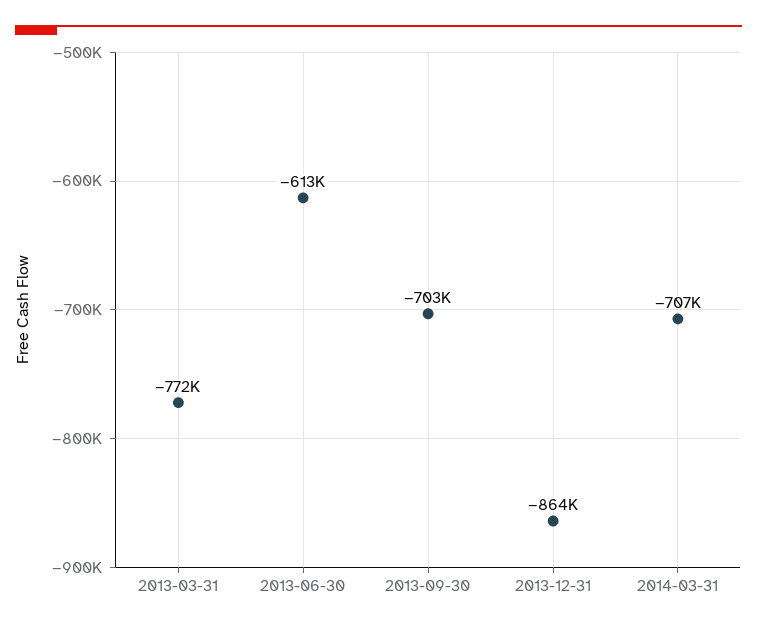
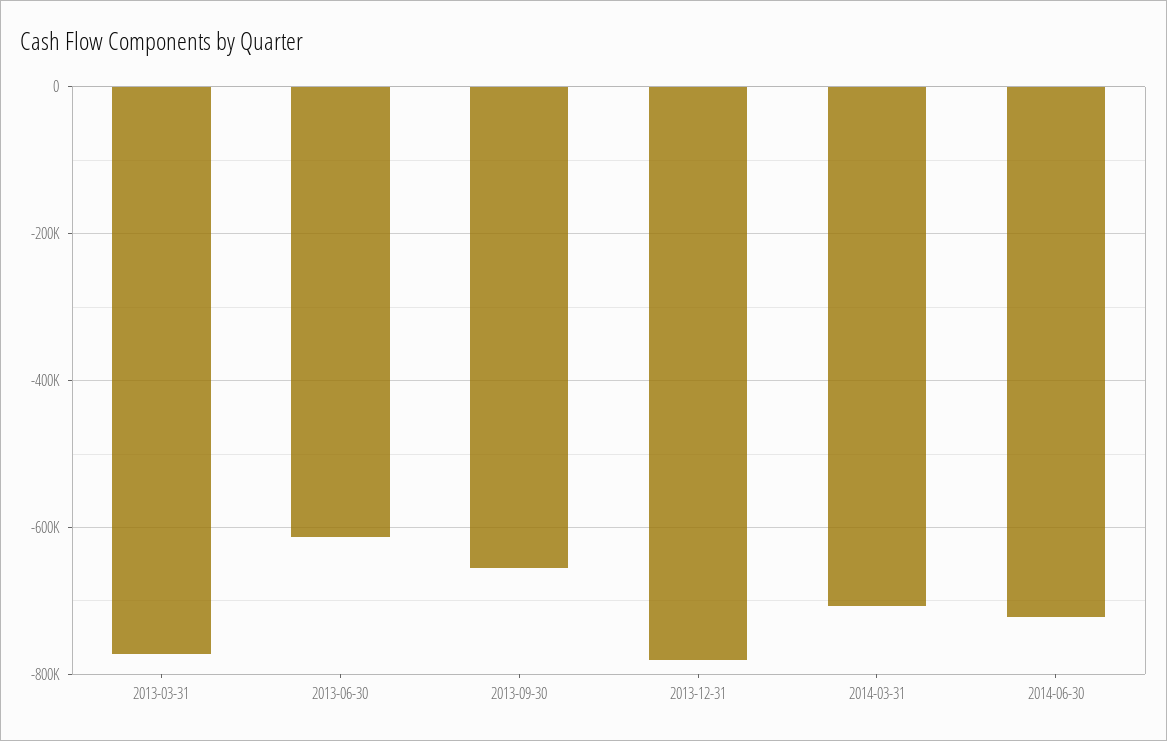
2013-09-30: -703000 -> -660000
2013-12-31: -864000 -> -780000
2014-06-30: none -> -720000

